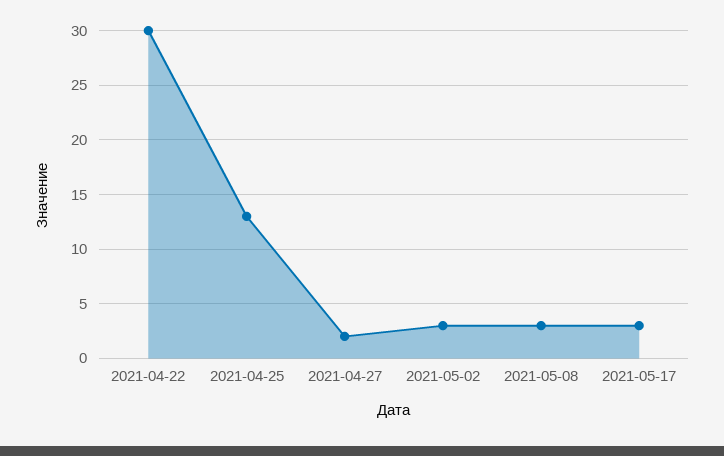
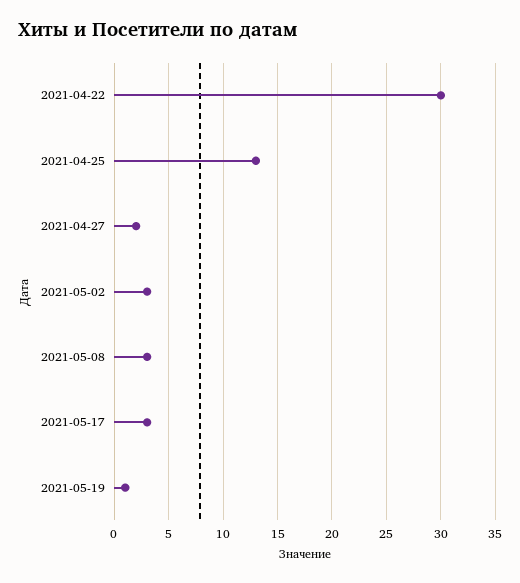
2021-05-19: none -> 1

